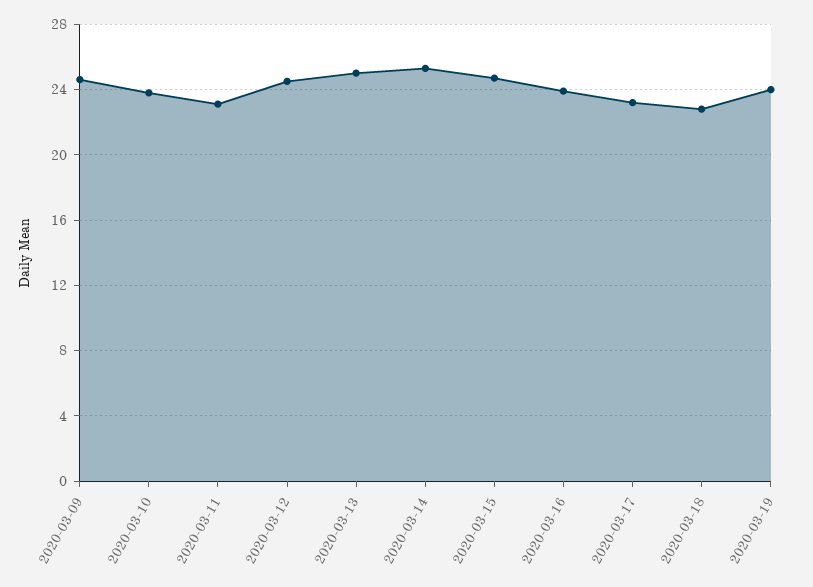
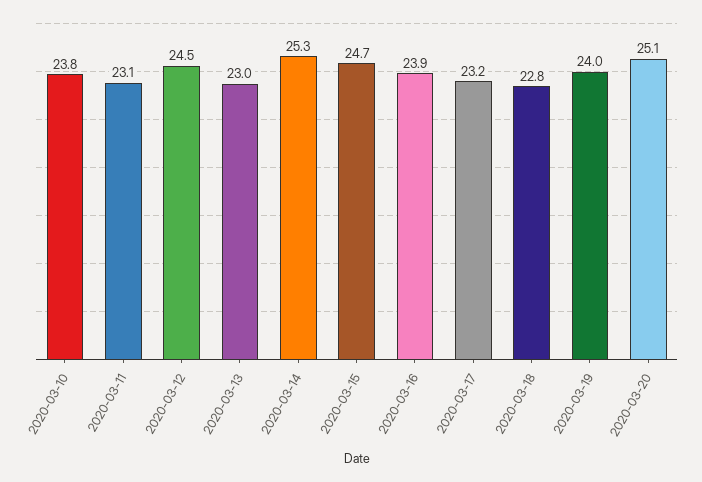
2020-03-09: 24.5 -> none
2020-03-13: 25 -> 23
2020-03-20: none -> 25.1

